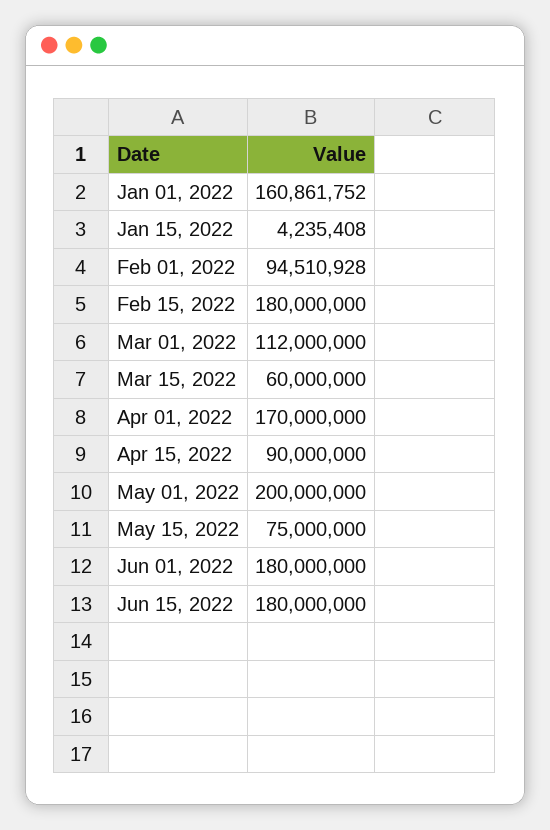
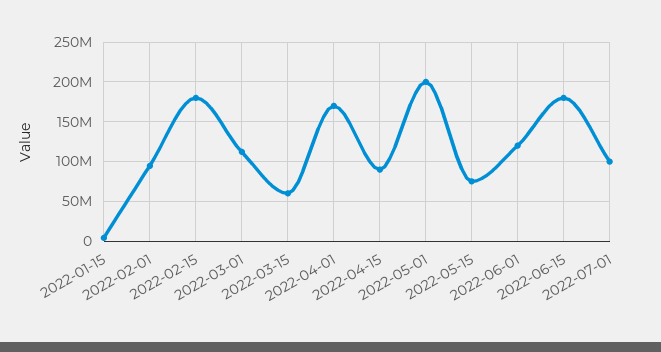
Jan 01, 2022: 160861752 -> none
Jun 01, 2022: 180000000 -> 120000000
2022-07-01: none -> 100000000

